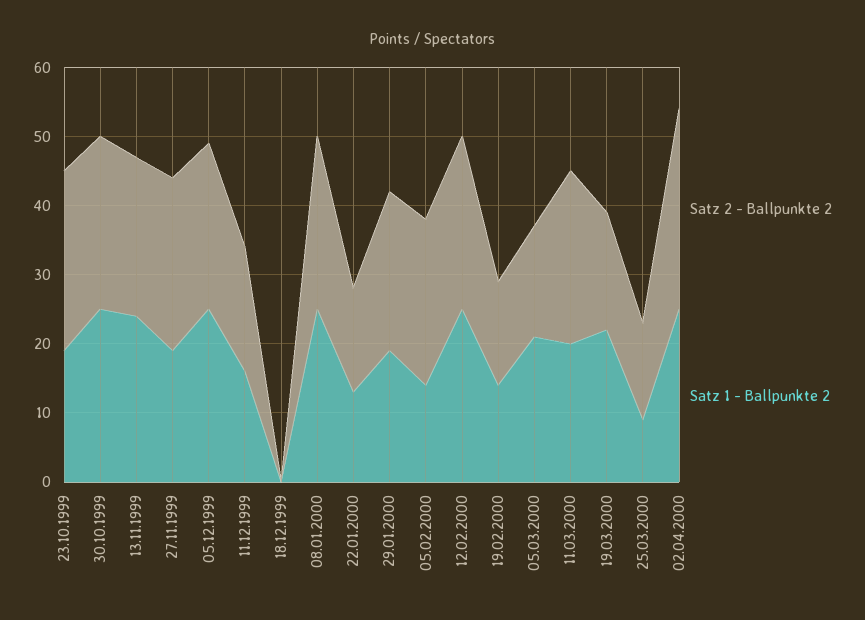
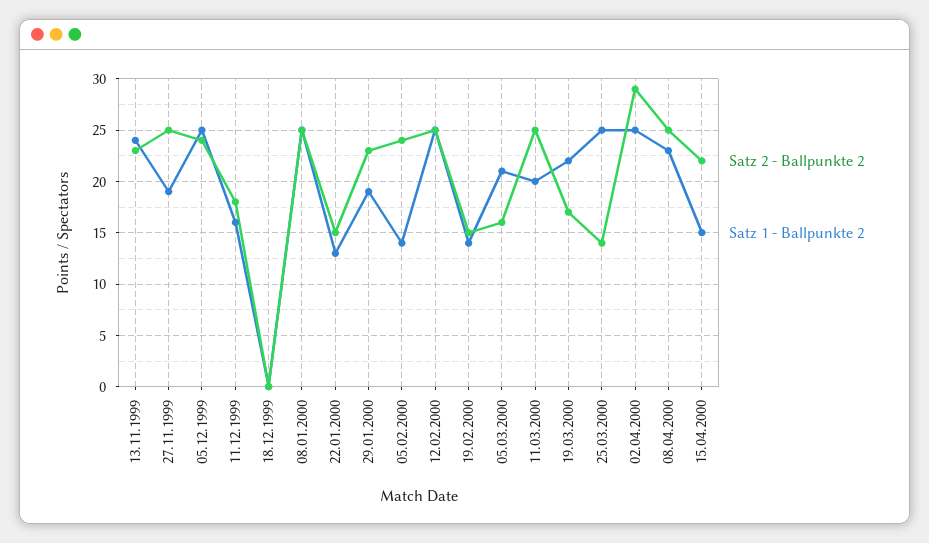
Satz 2 - Ballpunkte 2, 23.10.1999: 25 -> none
Satz 1 - Ballpunkte 2, 23.10.1999: 20 -> none
Satz 2 - Ballpunkte 2, 30.10.1999: 25 -> none
Satz 1 - Ballpunkte 2, 30.10.1999: 25 -> none
Satz 1 - Ballpunkte 2, 25.03.2000: 10 -> 25
Satz 2 - Ballpunkte 2, 08.04.2000: none -> 25
Satz 1 - Ballpunkte 2, 08.04.2000: none -> 23
Satz 2 - Ballpunkte 2, 15.04.2000: none -> 22
Satz 1 - Ballpunkte 2, 15.04.2000: none -> 15

